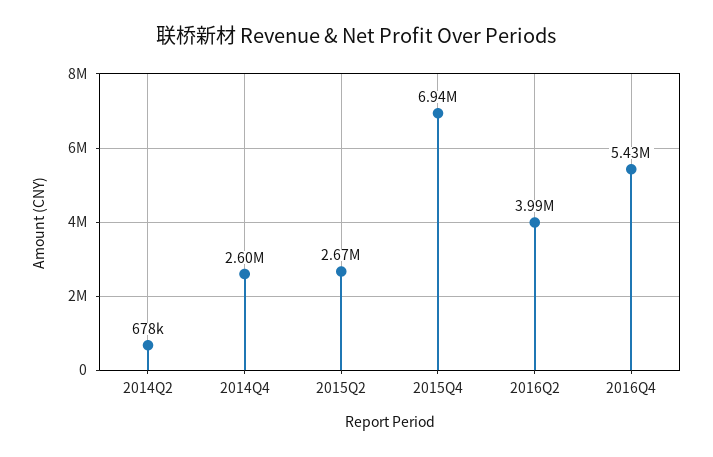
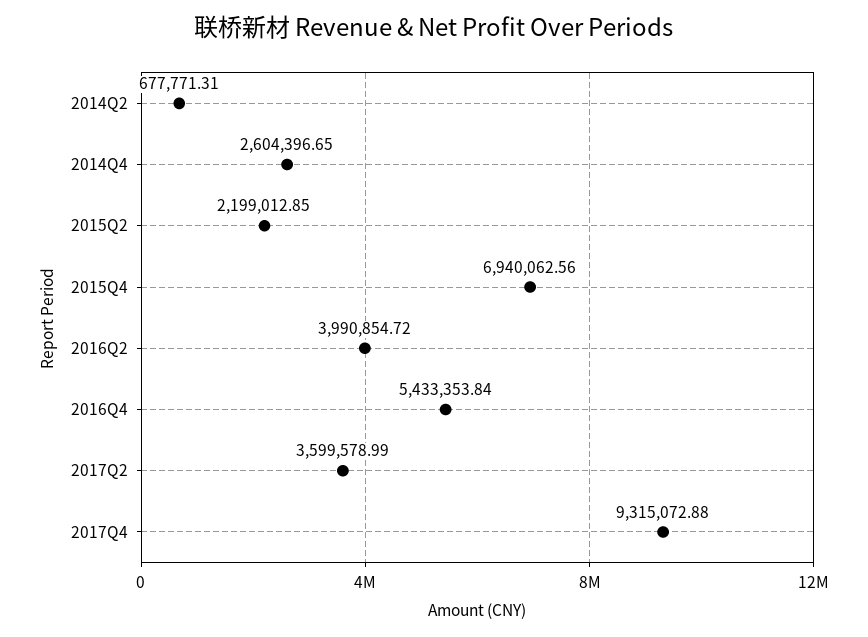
2015Q2: 2670000 -> 2199012.85
2017Q2: none -> 3599578.99
2017Q4: none -> 9315072.88

